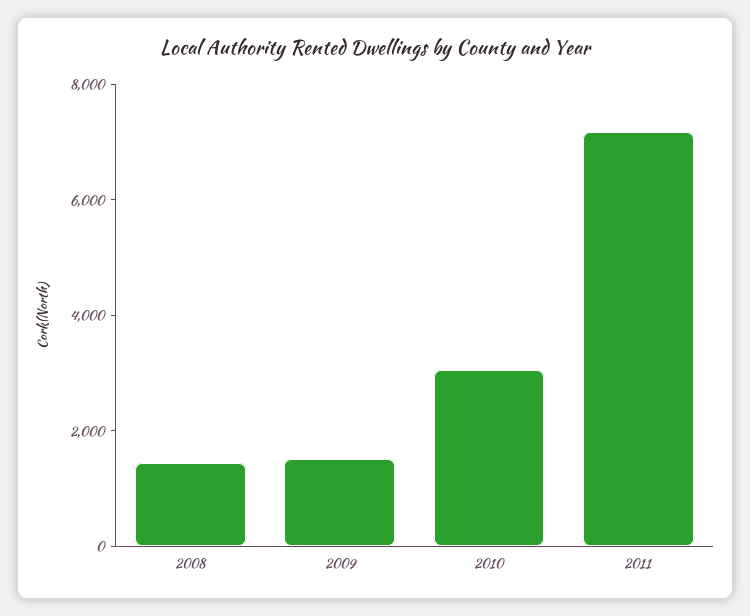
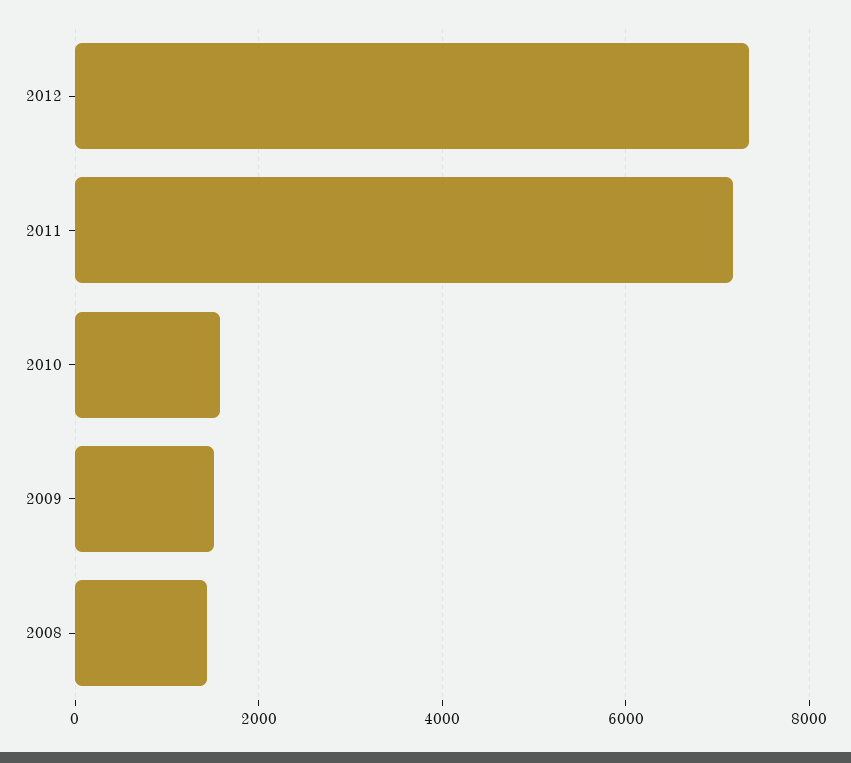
2010: 3000 -> 1600
2012: none -> 7400

